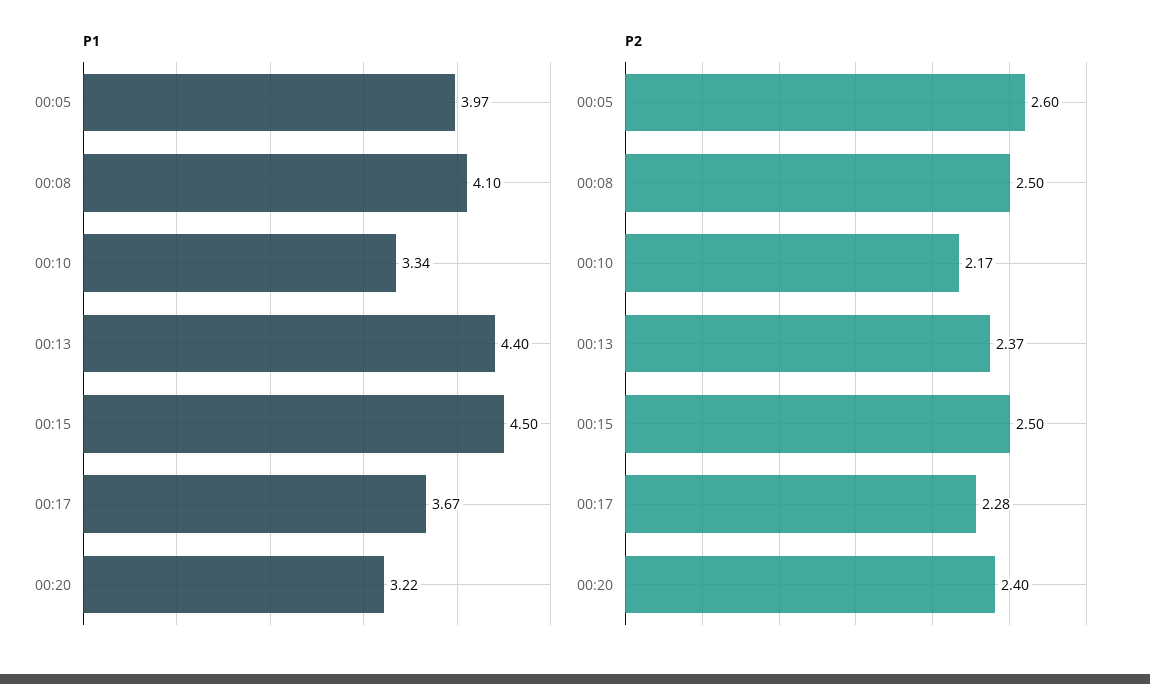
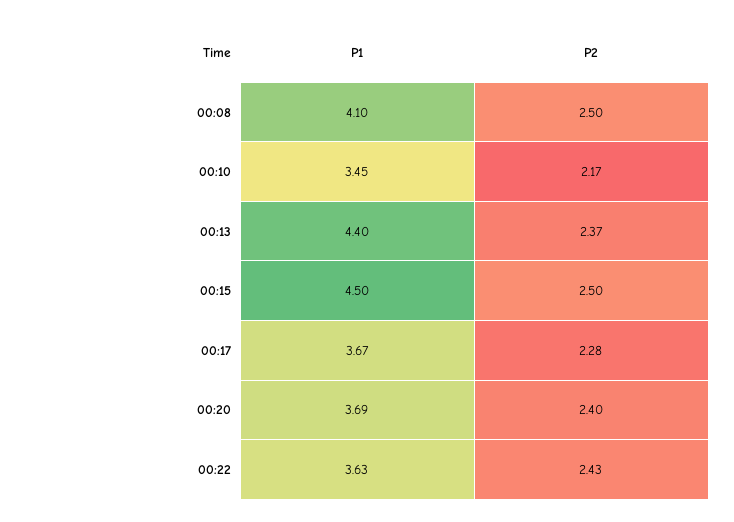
P1, 00:05: 3.97 -> none
P1, 00:10: 3.34 -> 3.45
P1, 00:20: 3.22 -> 3.69
P2, 00:05: 2.6 -> none
P1, 00:22: none -> 3.63
P2, 00:22: none -> 2.43

